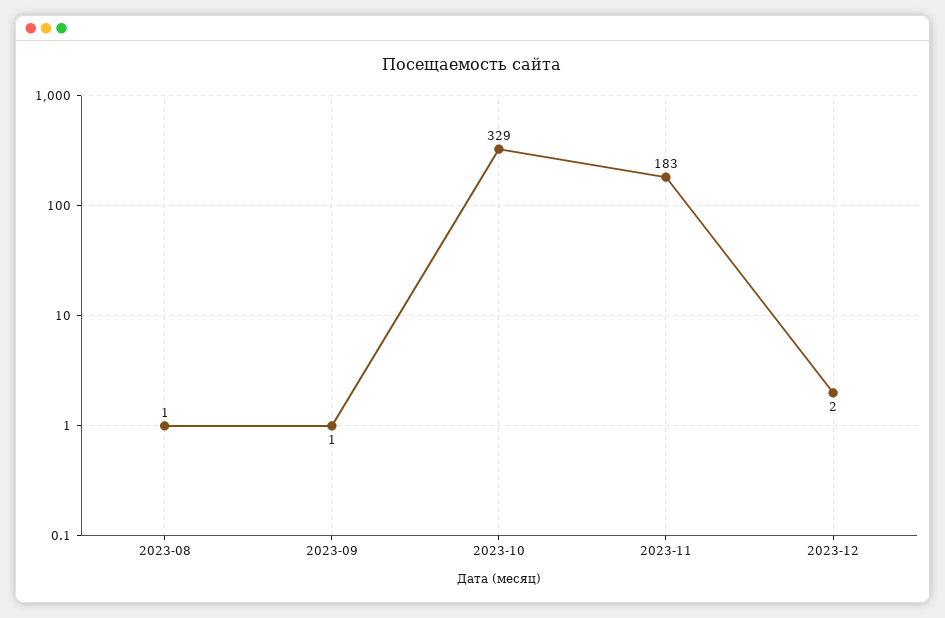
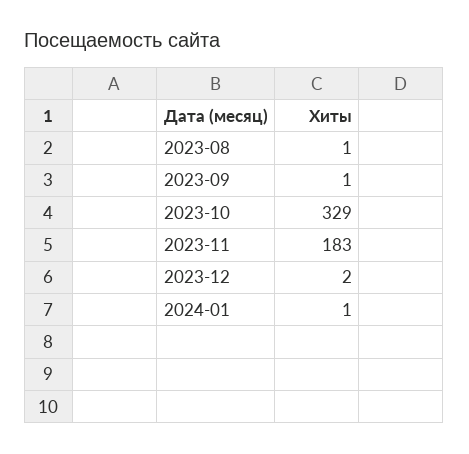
2024-01: none -> 1

